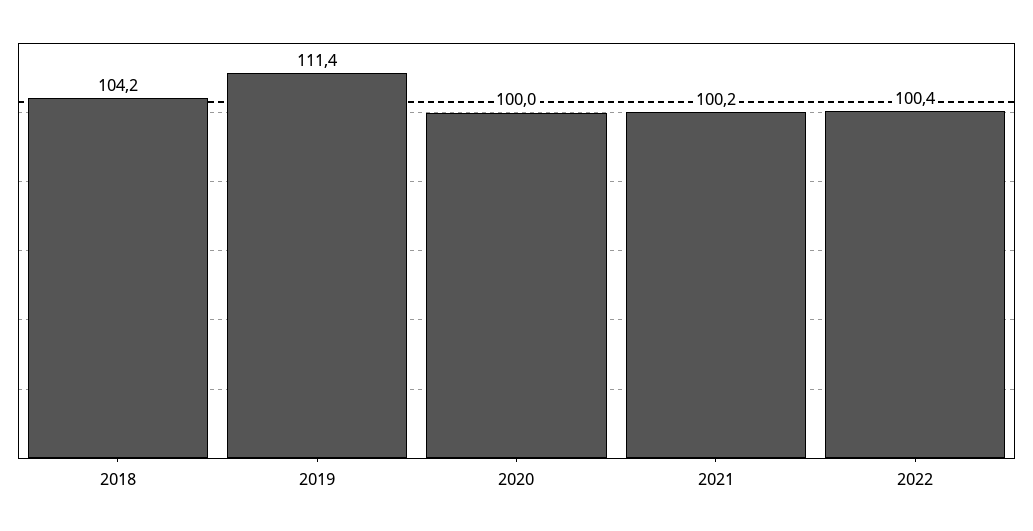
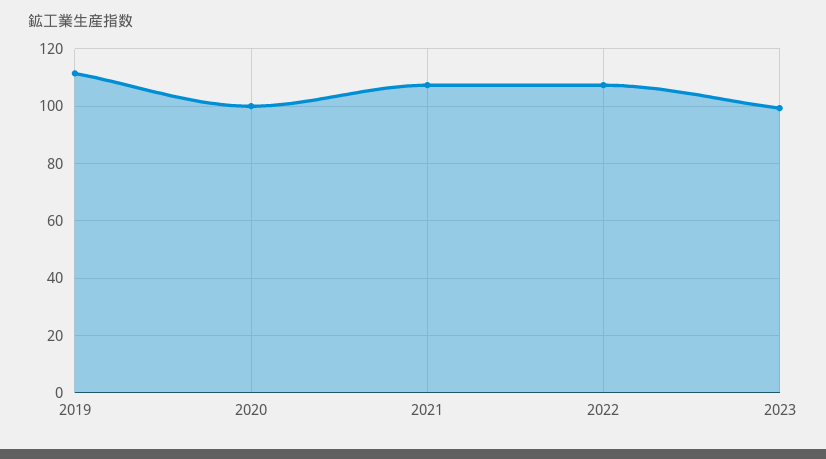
2018: 104.2 -> none
2021: 100.2 -> 107.5
2022: 100.4 -> 107.5
2023: none -> 100

